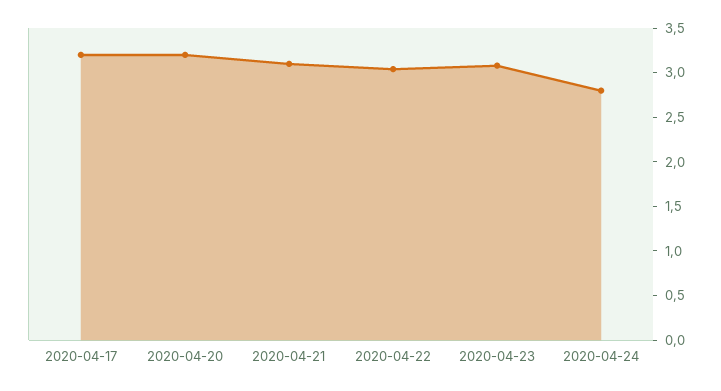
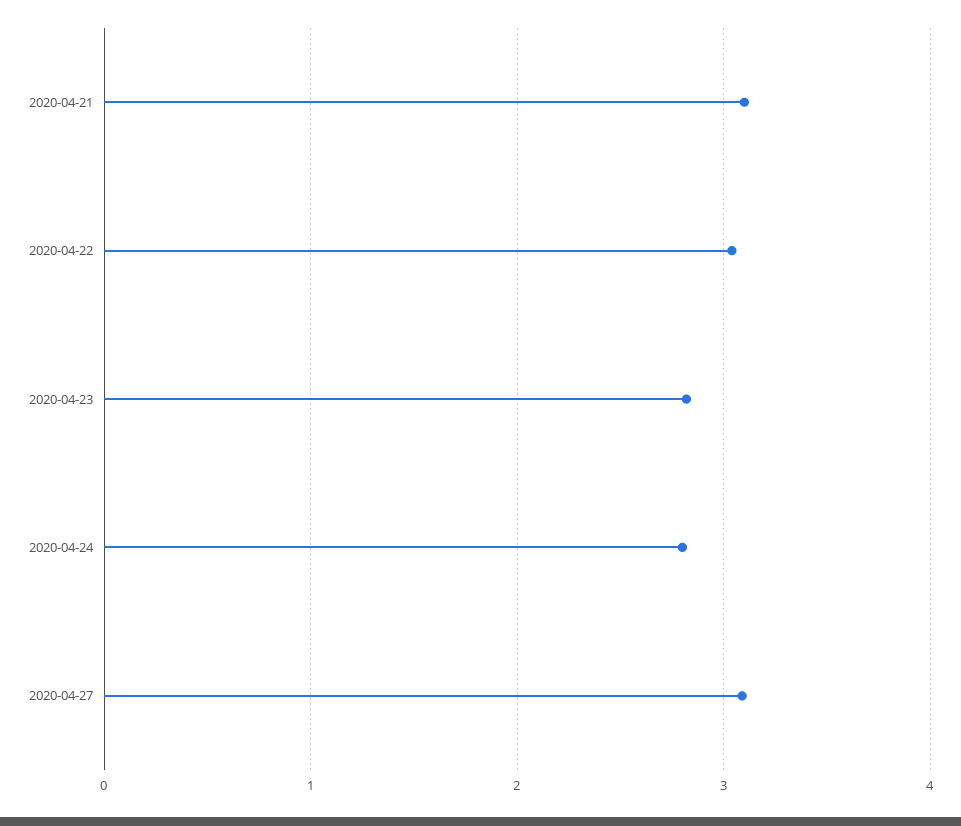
2020-04-17: 3.2 -> none
2020-04-20: 3.2 -> none
2020-04-23: 3.1 -> 2.8
2020-04-27: none -> 3.1

